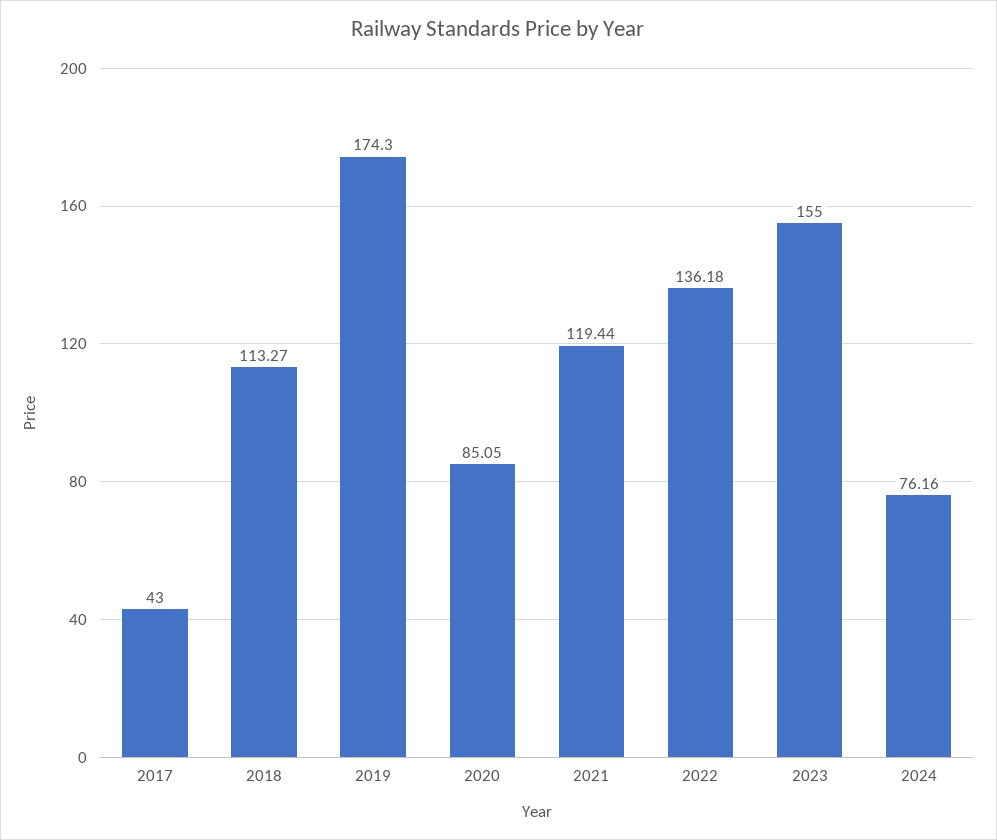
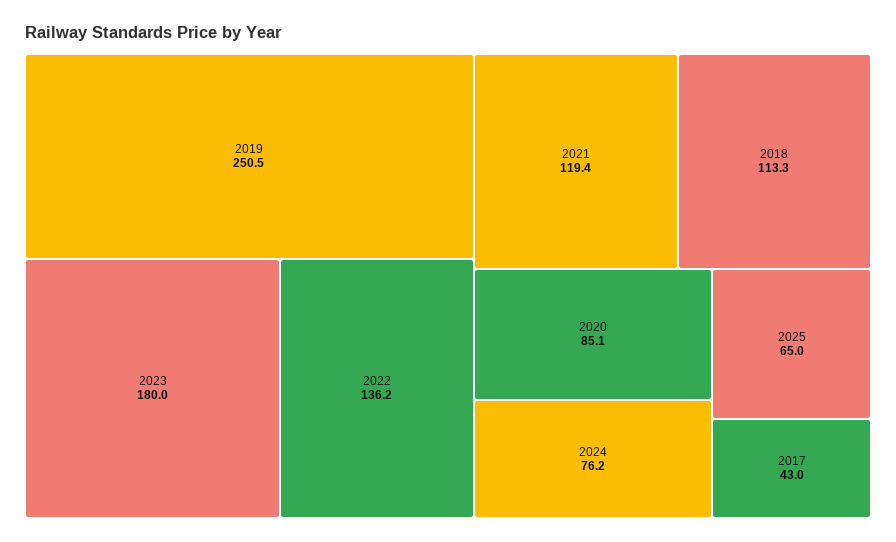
2019: 174.3 -> 250.5
2023: 155 -> 180
2025: none -> 65

